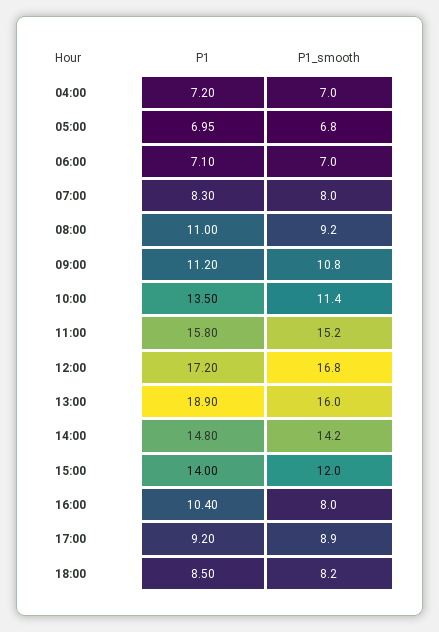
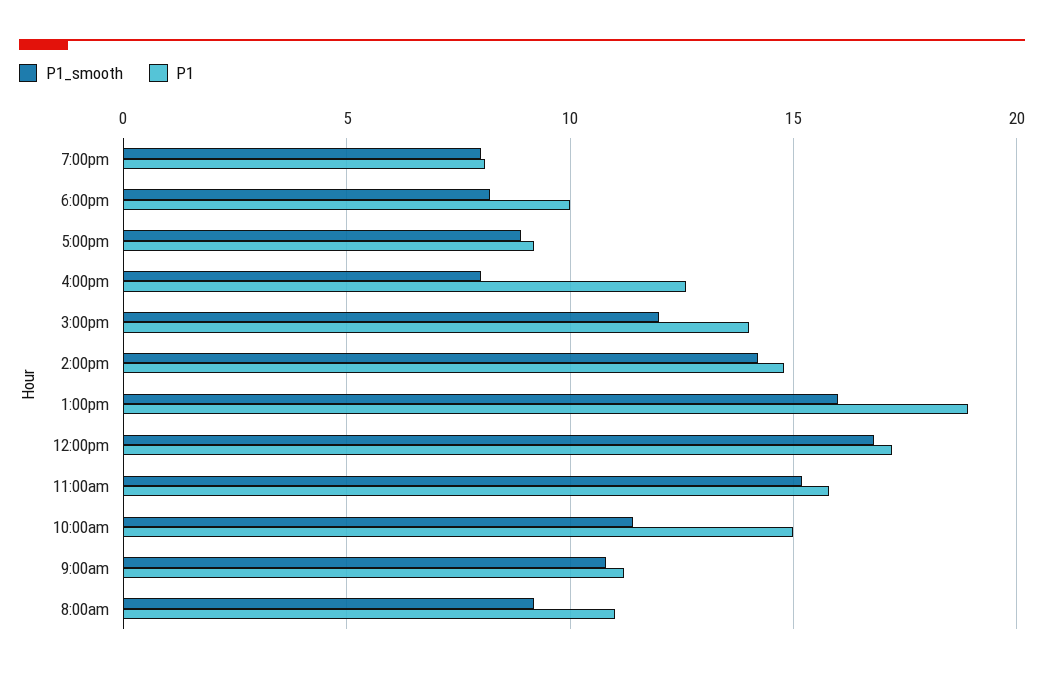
P1, 04:00: 7.2 -> none
P1_smooth, 04:00: 7 -> none
P1, 05:00: 6.95 -> none
P1_smooth, 05:00: 6.8 -> none
P1, 06:00: 7.1 -> none
P1_smooth, 06:00: 7 -> none
P1, 07:00: 8.3 -> none
P1_smooth, 07:00: 8 -> none
P1, 10:00: 13.5 -> 15
P1, 16:00: 10.4 -> 12.5
P1, 18:00: 8.5 -> 10
P1_smooth, 7:00pm: none -> 8
P1, 7:00pm: none -> 8

